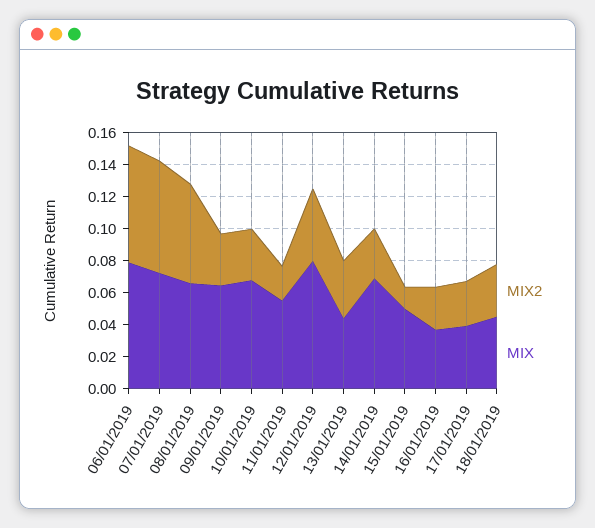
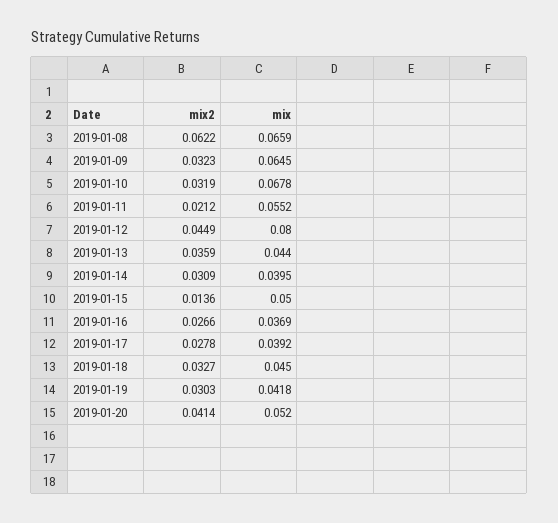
MIX2, 06/01/2019: 0.07 -> none
MIX, 06/01/2019: 0.08 -> none
MIX2, 07/01/2019: 0.07 -> none
MIX, 07/01/2019: 0.07 -> none
MIX, 14/01/2019: 0.07 -> 0.0395
MIX2, 2019-01-19: none -> 0.0303
MIX, 2019-01-19: none -> 0.0418
MIX2, 2019-01-20: none -> 0.0414
MIX, 2019-01-20: none -> 0.052

